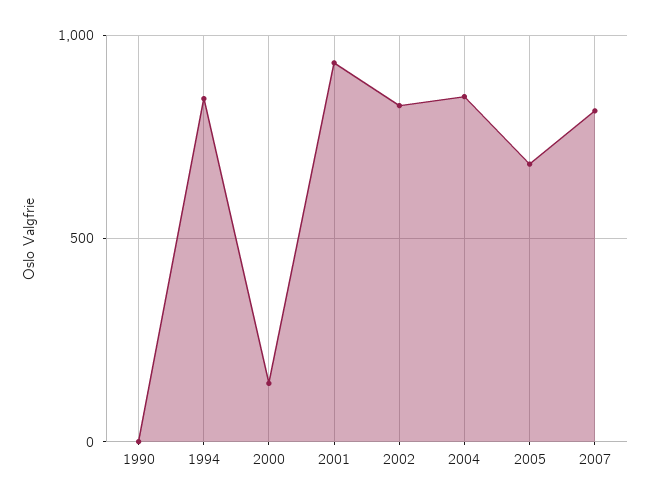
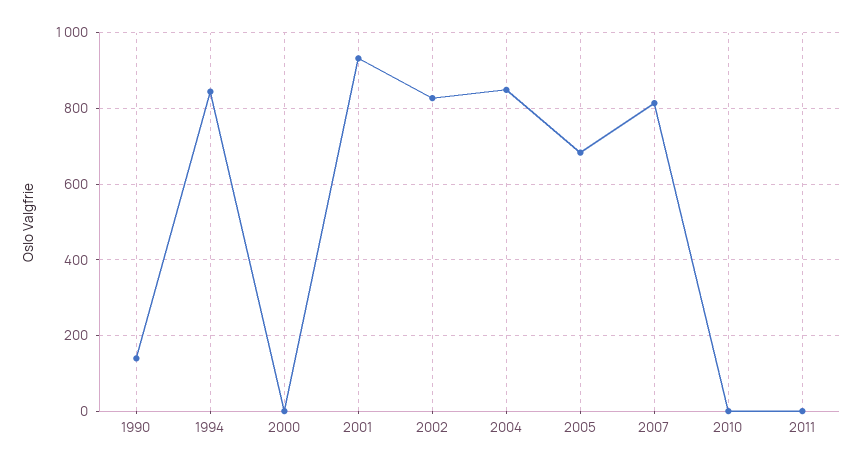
1990: 0 -> 140
2000: 150 -> 0
2010: none -> 0
2011: none -> 0

